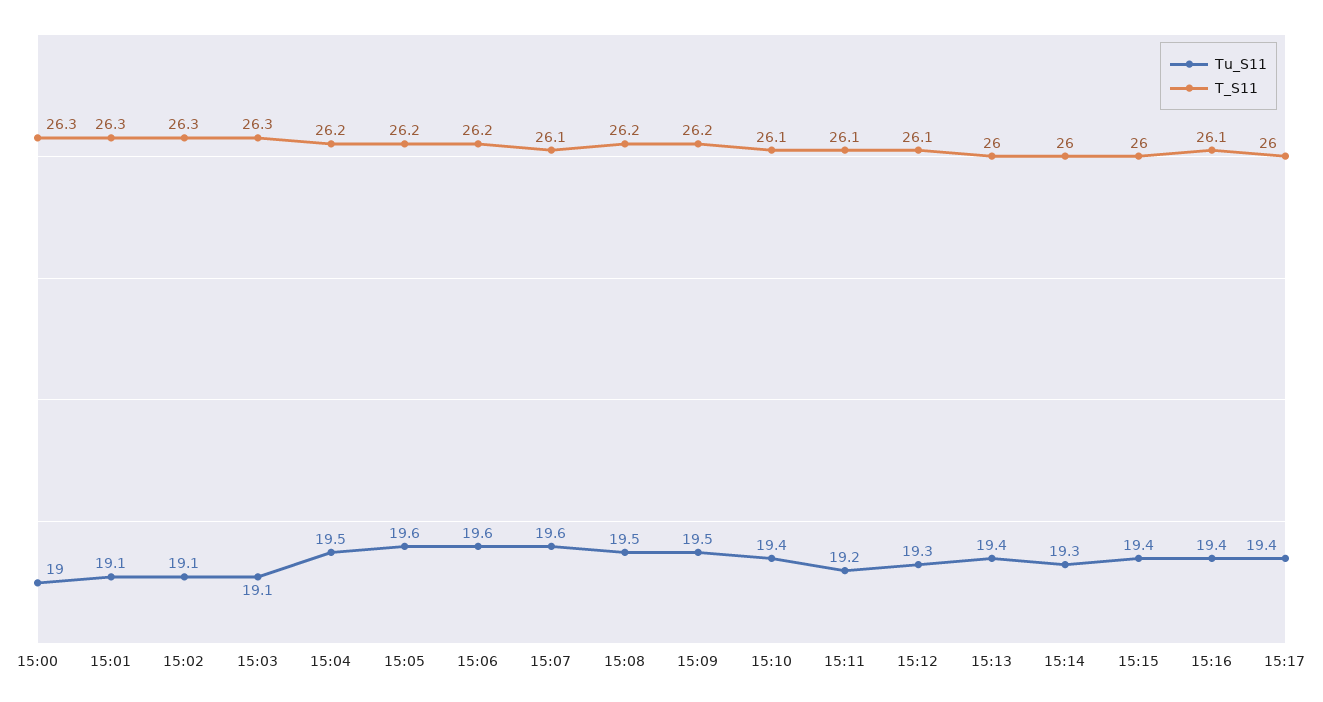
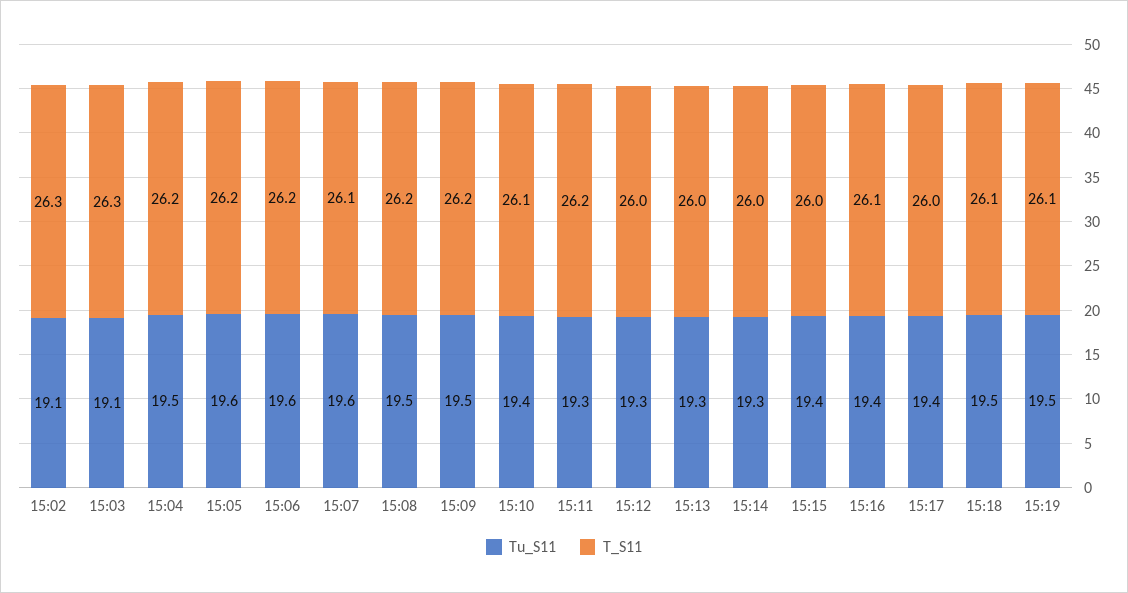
Tu_S11, 15:00: 19 -> none
T_S11, 15:00: 26.3 -> none
Tu_S11, 15:01: 19.1 -> none
T_S11, 15:01: 26.3 -> none
Tu_S11, 15:11: 19.2 -> 19.3
T_S11, 15:11: 26.1 -> 26.2
T_S11, 15:12: 26.1 -> 26
Tu_S11, 15:13: 19.4 -> 19.3
Tu_S11, 15:18: none -> 19.5
T_S11, 15:18: none -> 26.1
Tu_S11, 15:19: none -> 19.5
T_S11, 15:19: none -> 26.1

